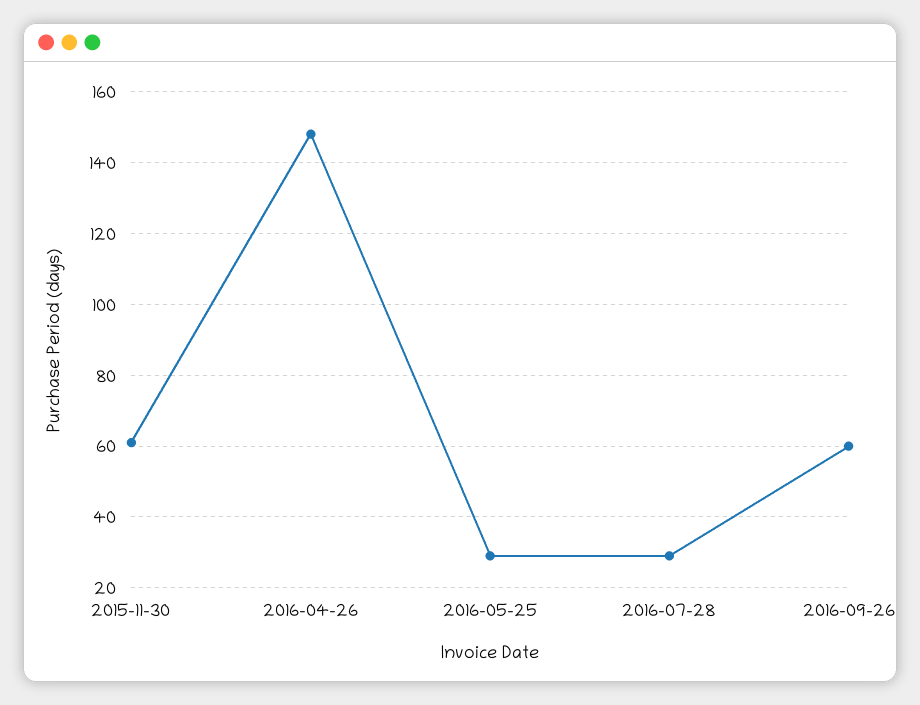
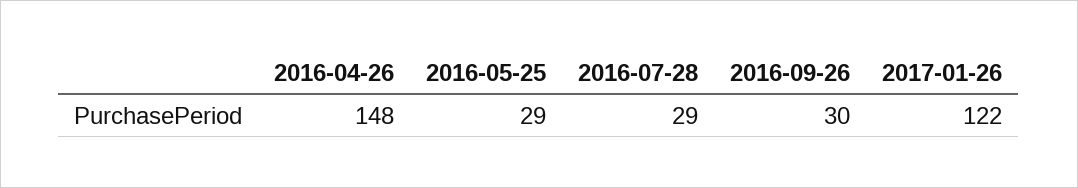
2015-11-30: 60 -> none
2016-09-26: 60 -> 30
2017-01-26: none -> 122

